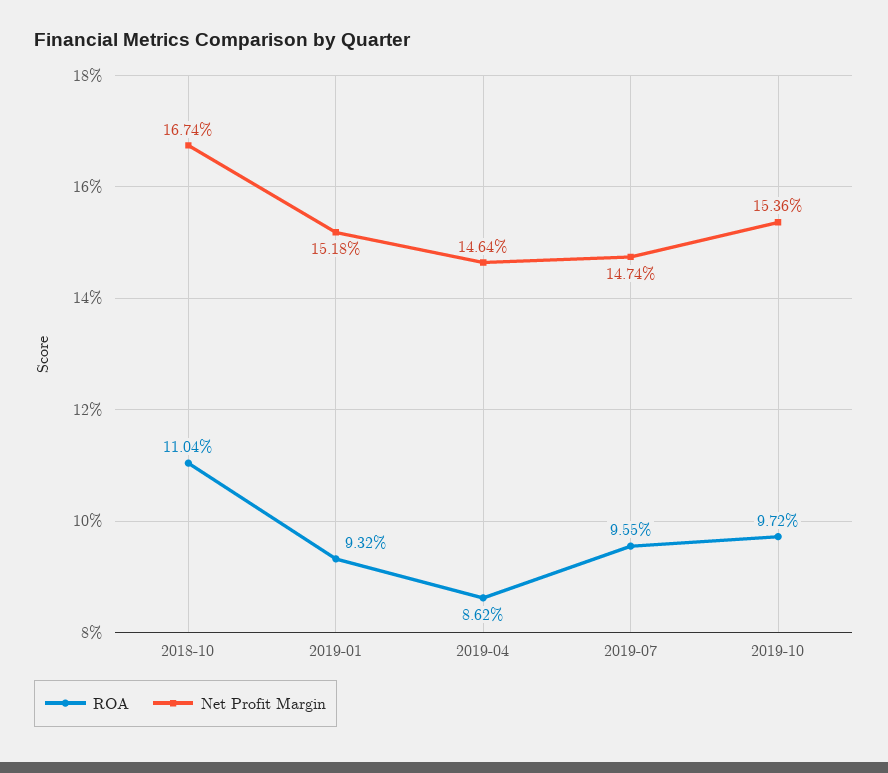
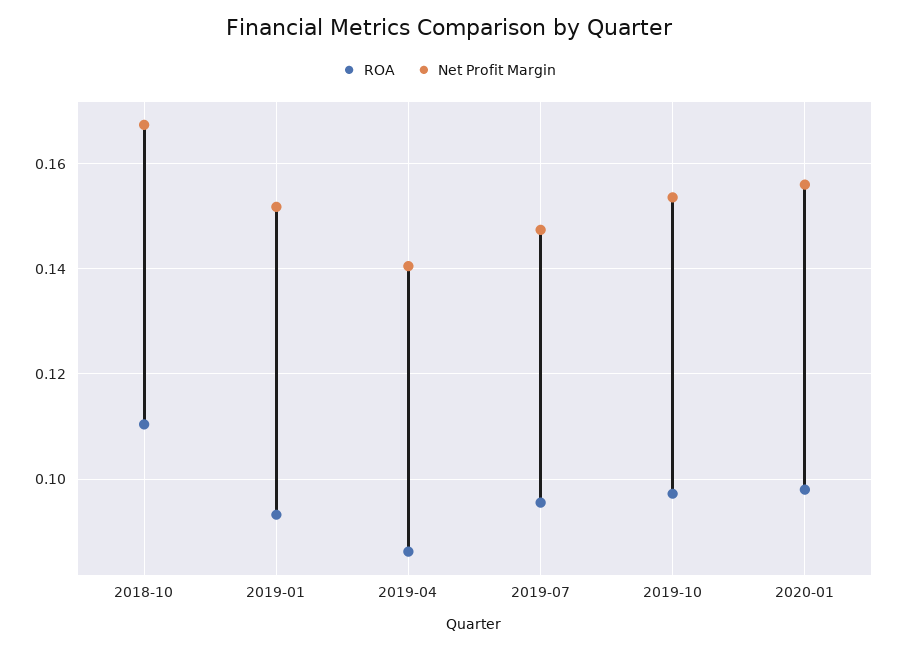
Net Profit Margin, 2019-04: 0.1464 -> 0.14
ROA, 2020-01: none -> 0.098
Net Profit Margin, 2020-01: none -> 0.156

